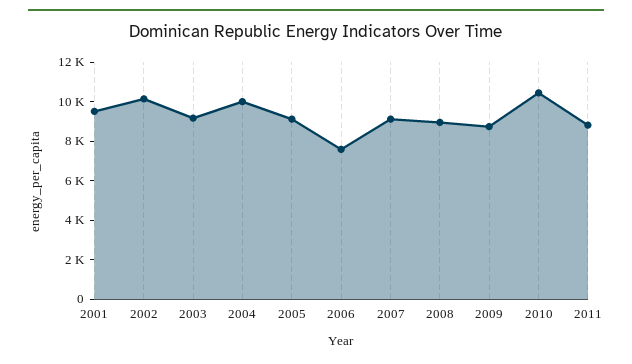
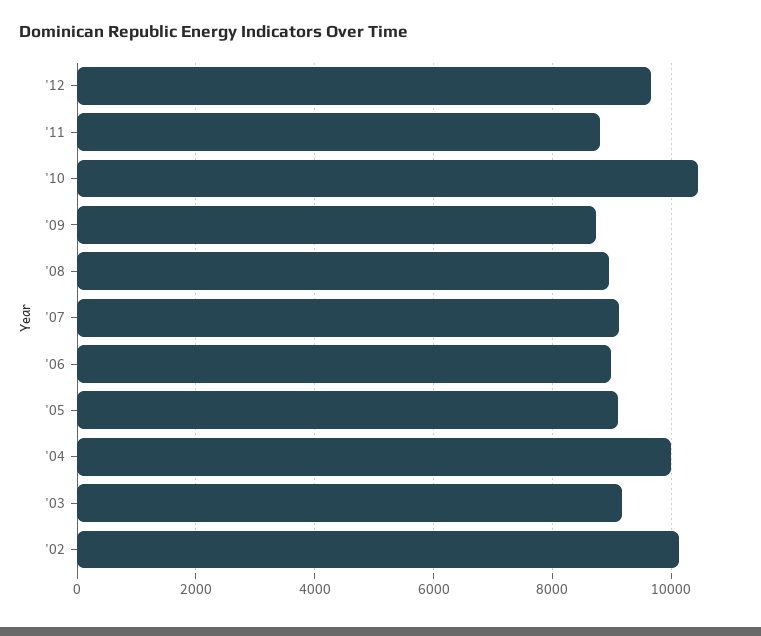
2001: 9500 -> none
2006: 7500 -> 9000
'12: none -> 9600

